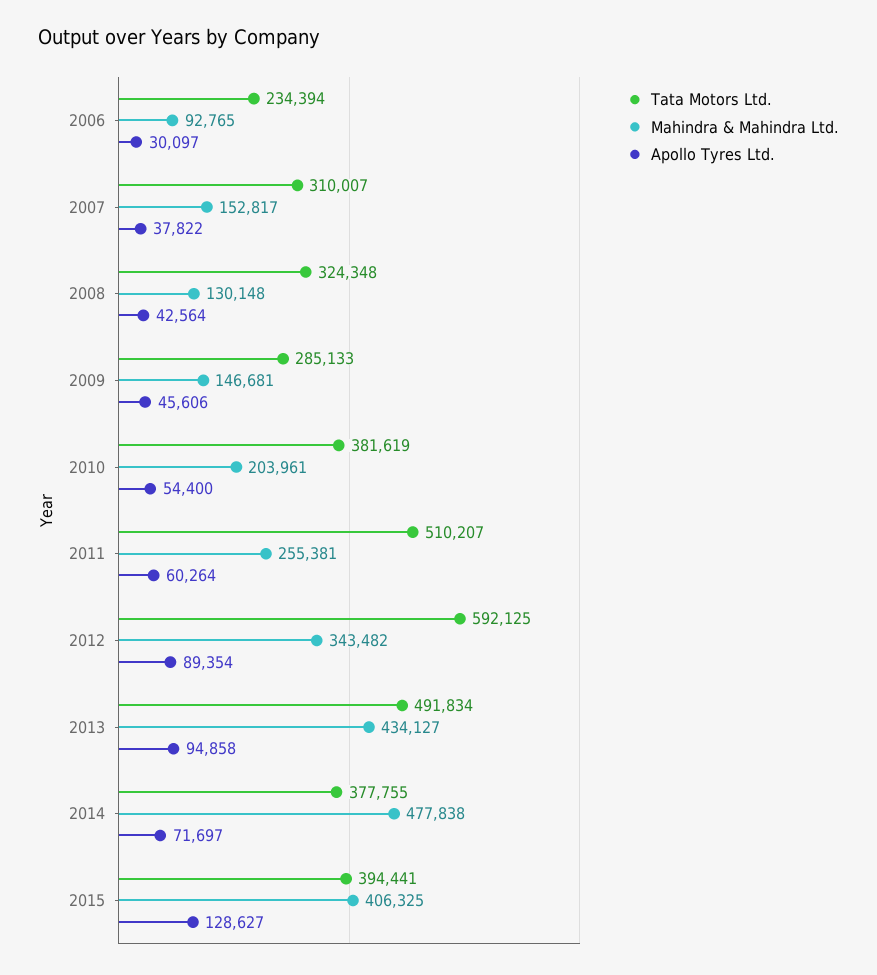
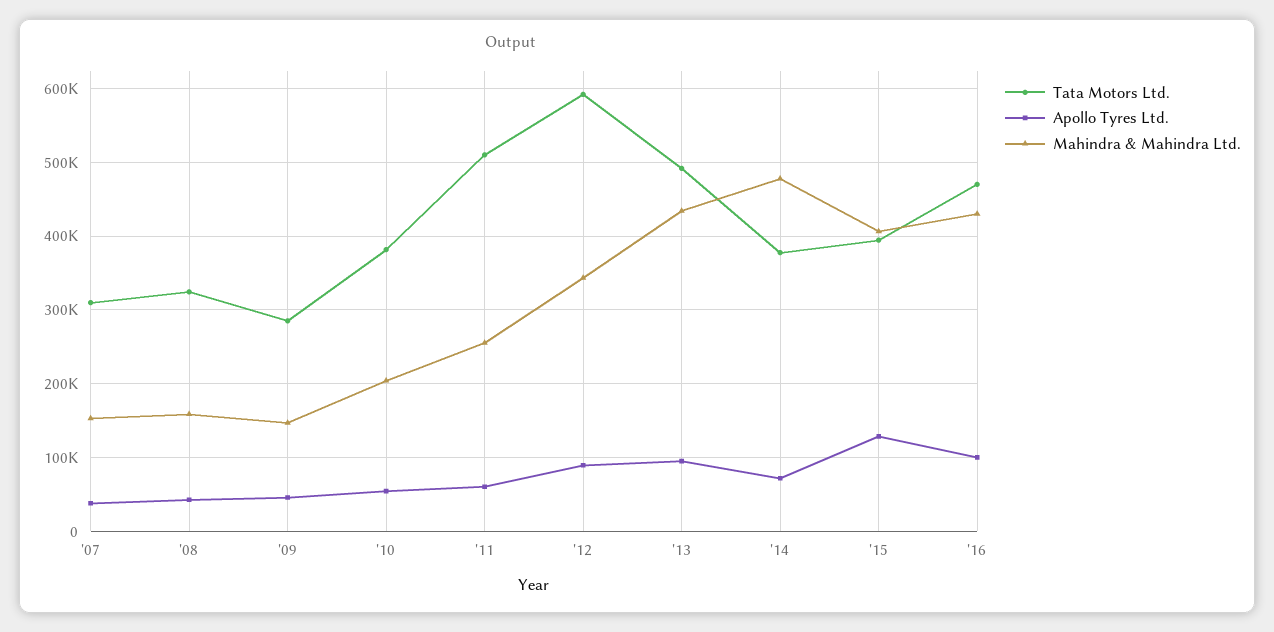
Tata Motors Ltd., 2006: 234394 -> none
Mahindra & Mahindra Ltd., 2006: 92765 -> none
Apollo Tyres Ltd., 2006: 30097 -> none
Mahindra & Mahindra Ltd., 2008: 130148 -> 160000
Tata Motors Ltd., '16: none -> 470000
Apollo Tyres Ltd., '16: none -> 100000
Mahindra & Mahindra Ltd., '16: none -> 430000

